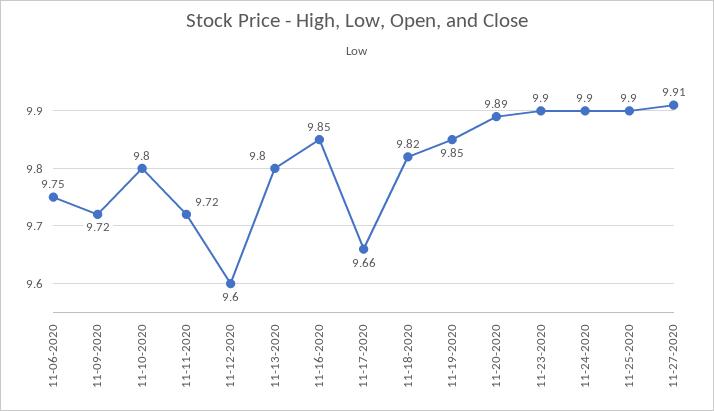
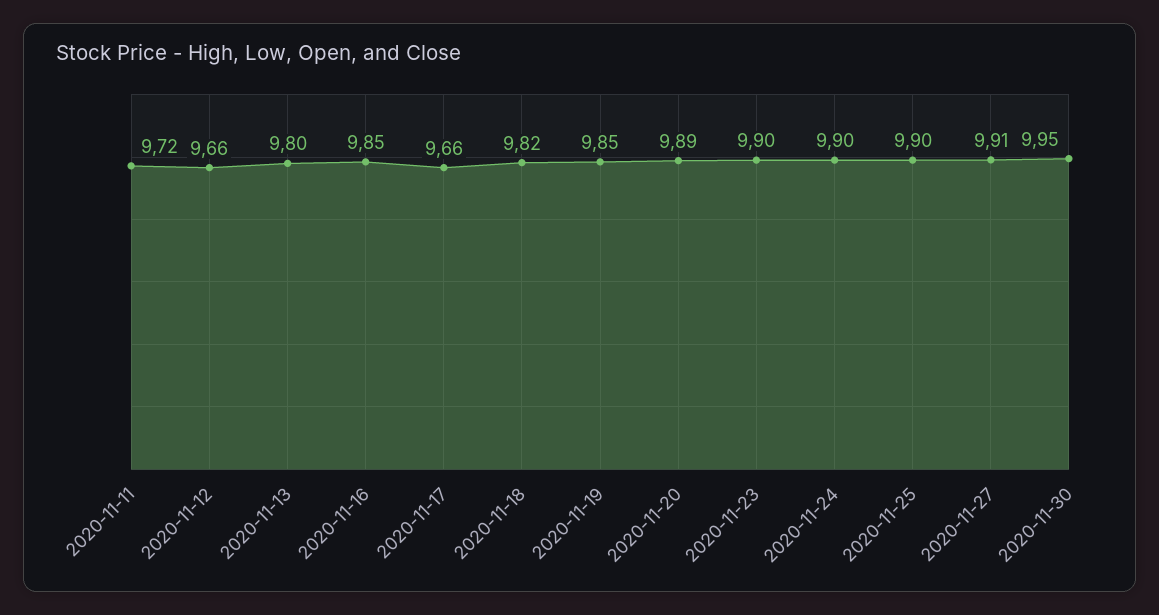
11-06-2020: 9.75 -> none
11-09-2020: 9.72 -> none
11-10-2020: 9.8 -> none
11-12-2020: 9.6 -> 9.66
2020-11-30: none -> 9.95

